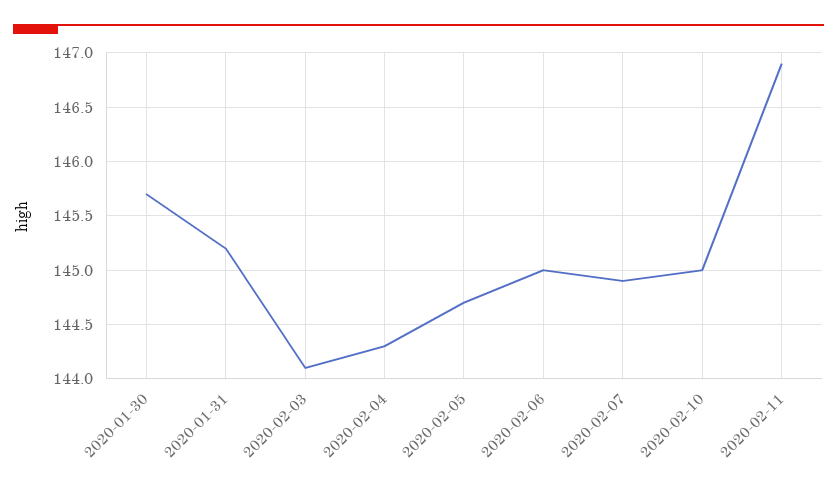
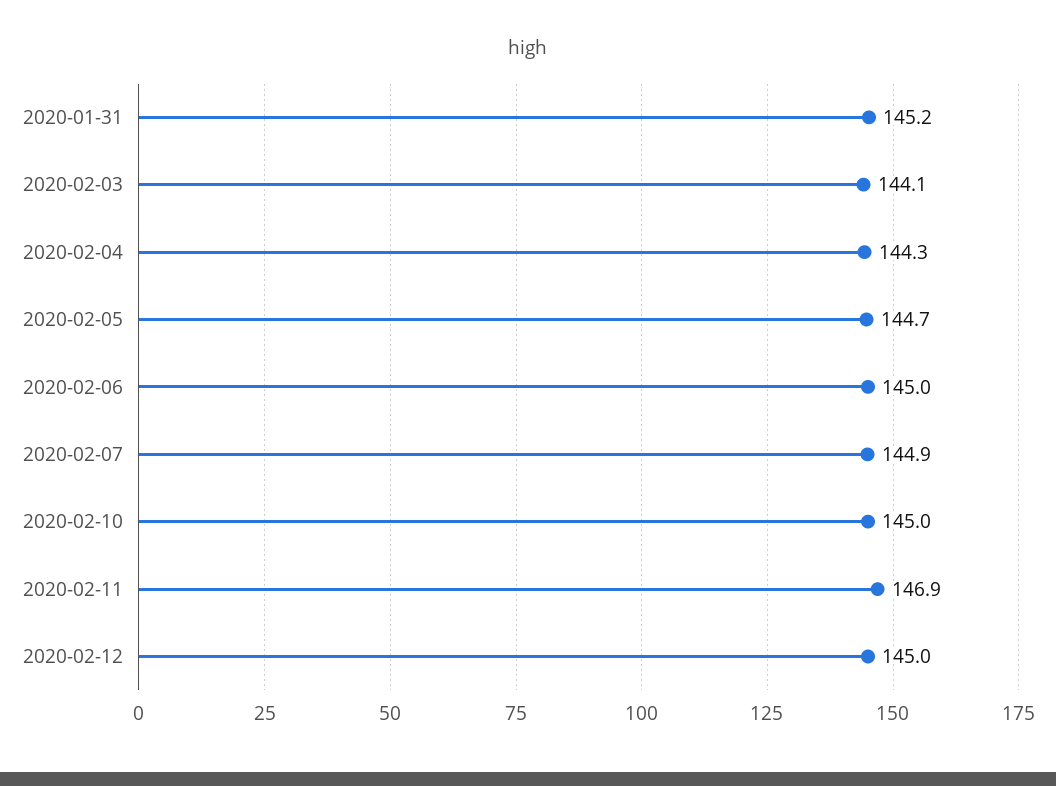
2020-01-30: 145.7 -> none
2020-02-12: none -> 145

